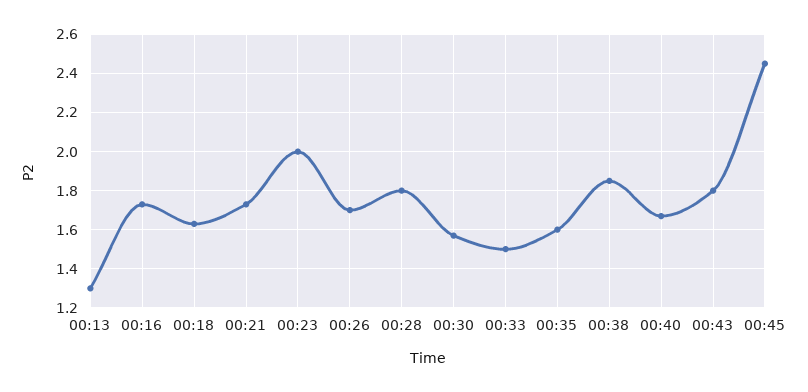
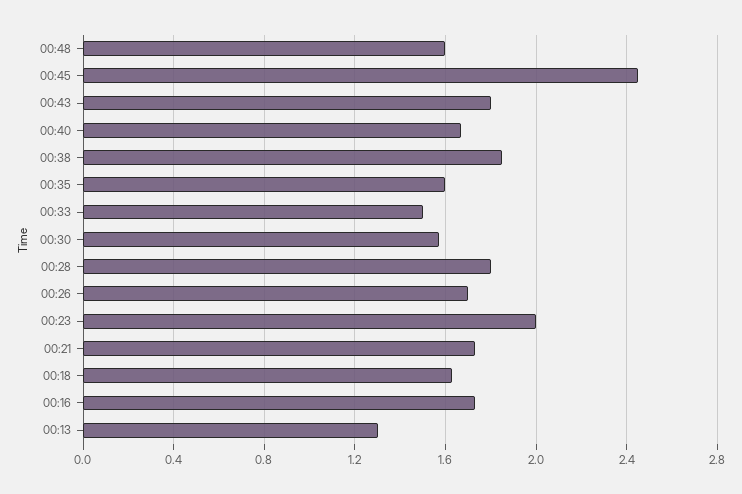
00:48: none -> 1.6

